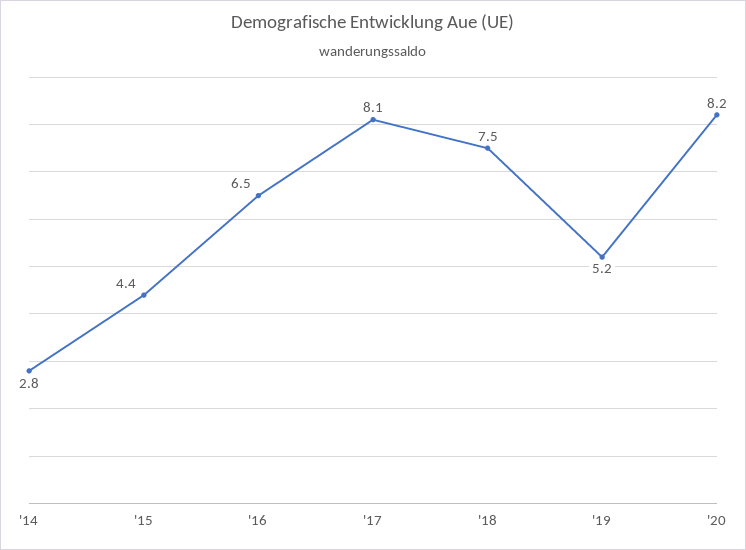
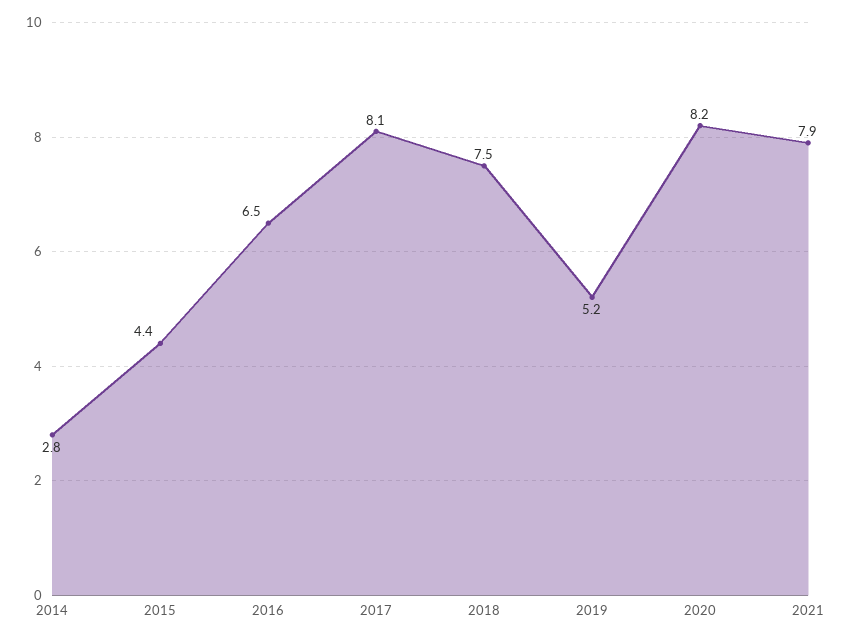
2021: none -> 7.9

